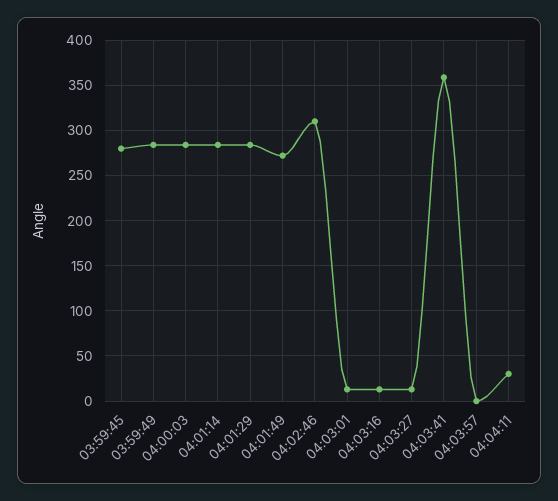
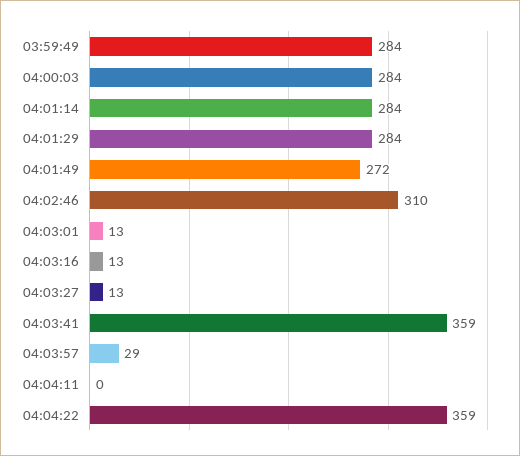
03:59:45: 280 -> none
04:03:57: 0 -> 29
04:04:11: 30 -> 0
04:04:22: none -> 359

